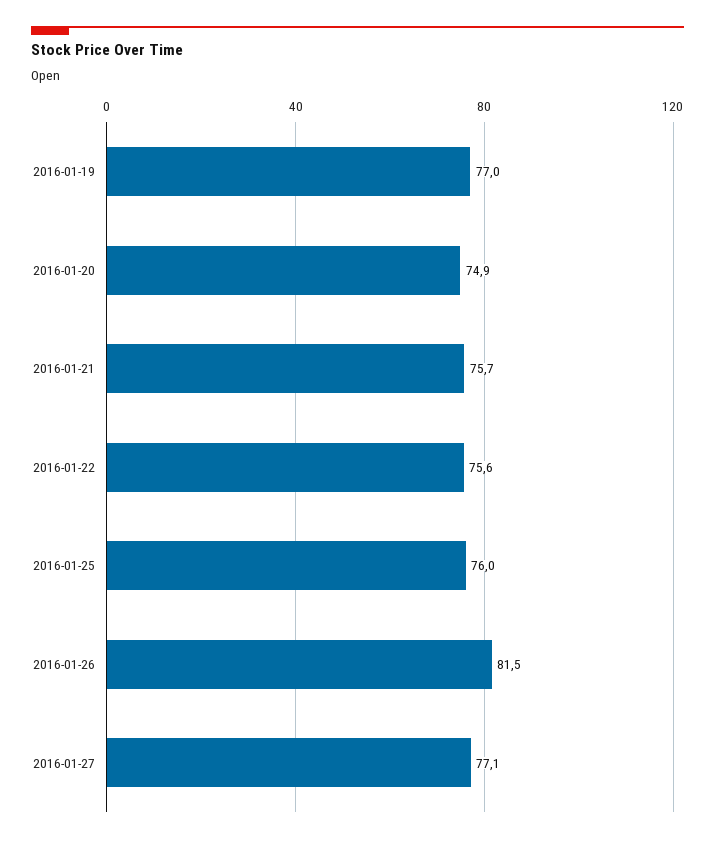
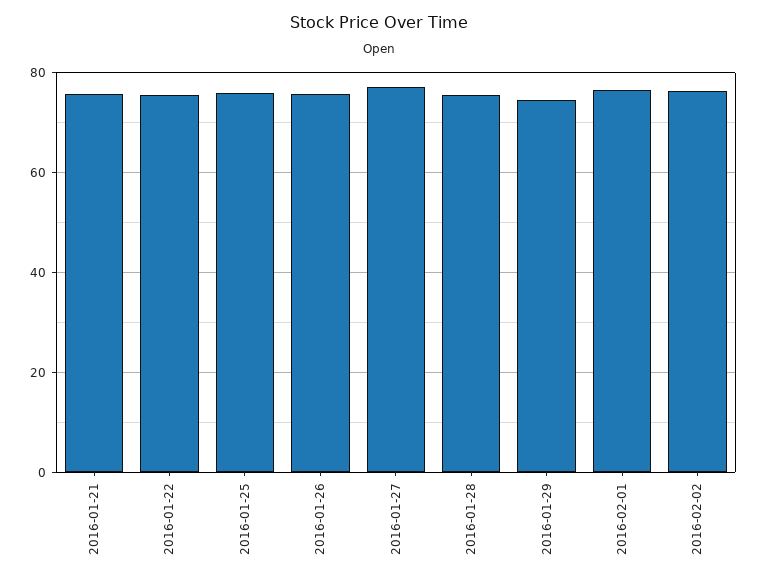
2016-01-19: 77 -> none
2016-01-20: 74.9 -> none
2016-01-26: 81.5 -> 76
2016-01-28: none -> 76
2016-01-29: none -> 74
2016-02-01: none -> 76
2016-02-02: none -> 76

